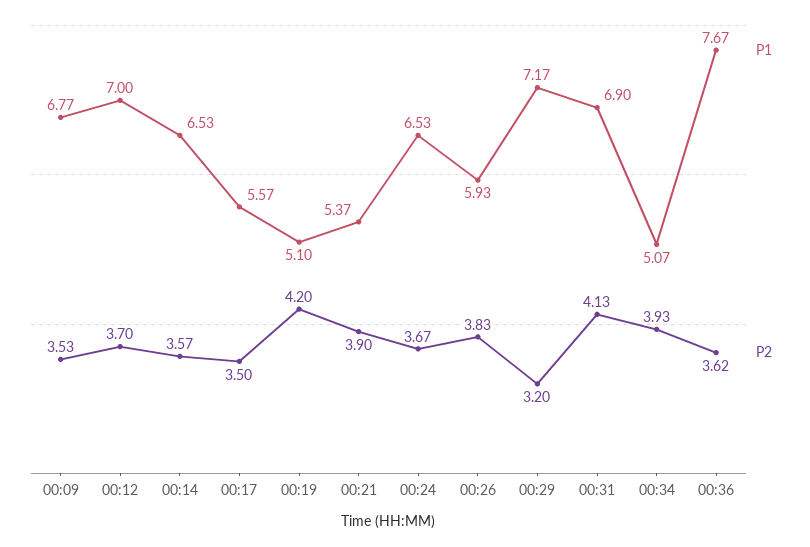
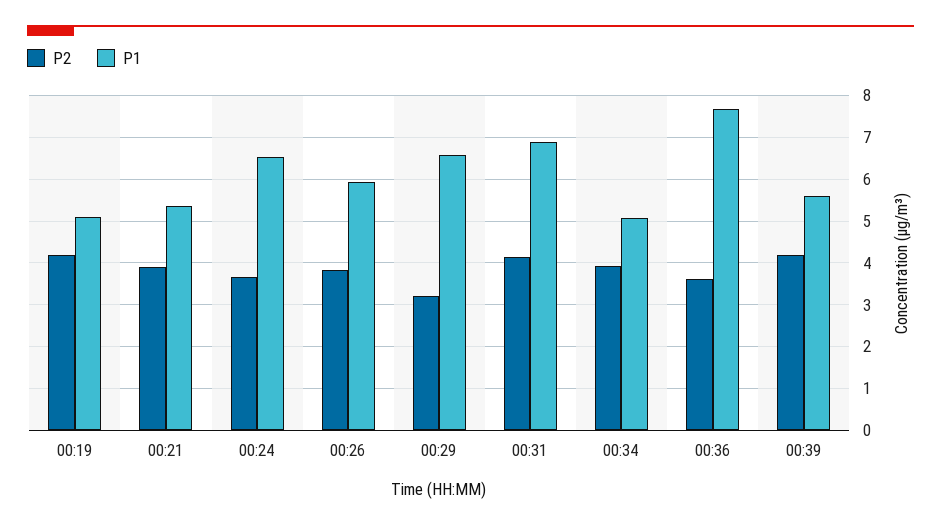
P1, 00:09: 6.77 -> none
P2, 00:09: 3.53 -> none
P1, 00:12: 7 -> none
P2, 00:12: 3.7 -> none
P1, 00:14: 6.53 -> none
P2, 00:14: 3.57 -> none
P1, 00:17: 5.57 -> none
P2, 00:17: 3.5 -> none
P1, 00:29: 7.17 -> 6.6
P2, 00:39: none -> 4.2
P1, 00:39: none -> 5.6

